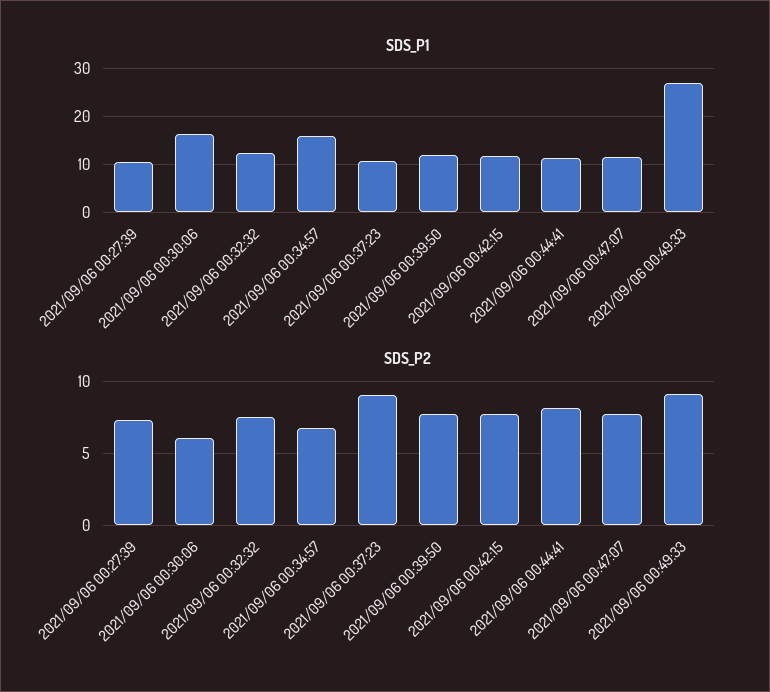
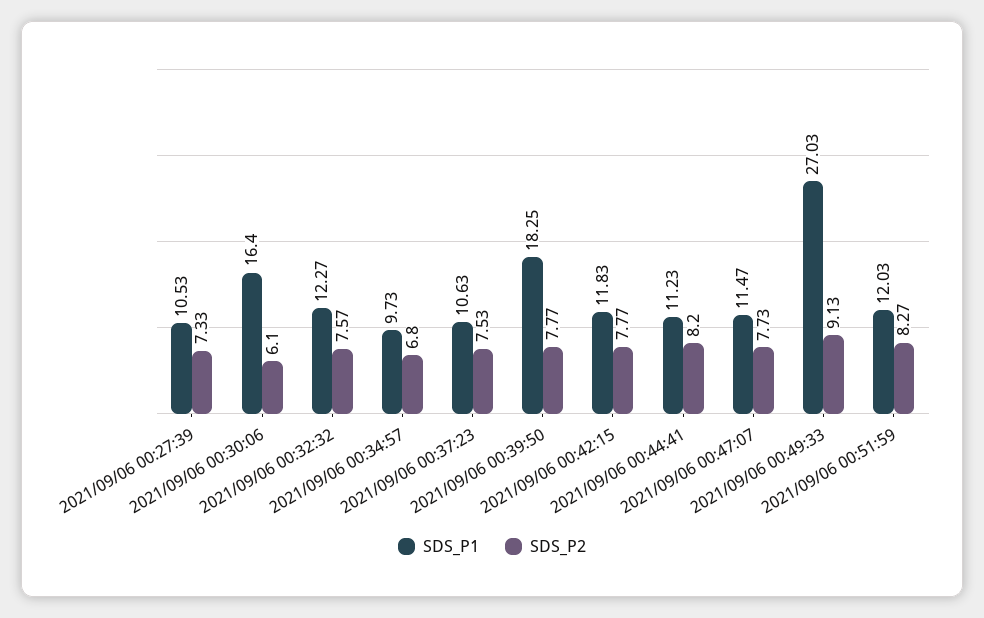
SDS_P1, 2021/09/06 00:34:57: 16 -> 9.73
SDS_P1, 2021/09/06 00:39:50: 12 -> 18.25
SDS_P2, 2021/09/06 00:37:23: 9 -> 7.53
SDS_P1, 2021/09/06 00:51:59: none -> 12.03
SDS_P2, 2021/09/06 00:51:59: none -> 8.27

